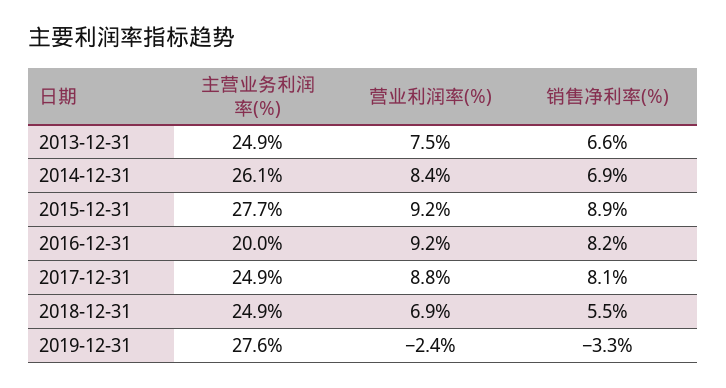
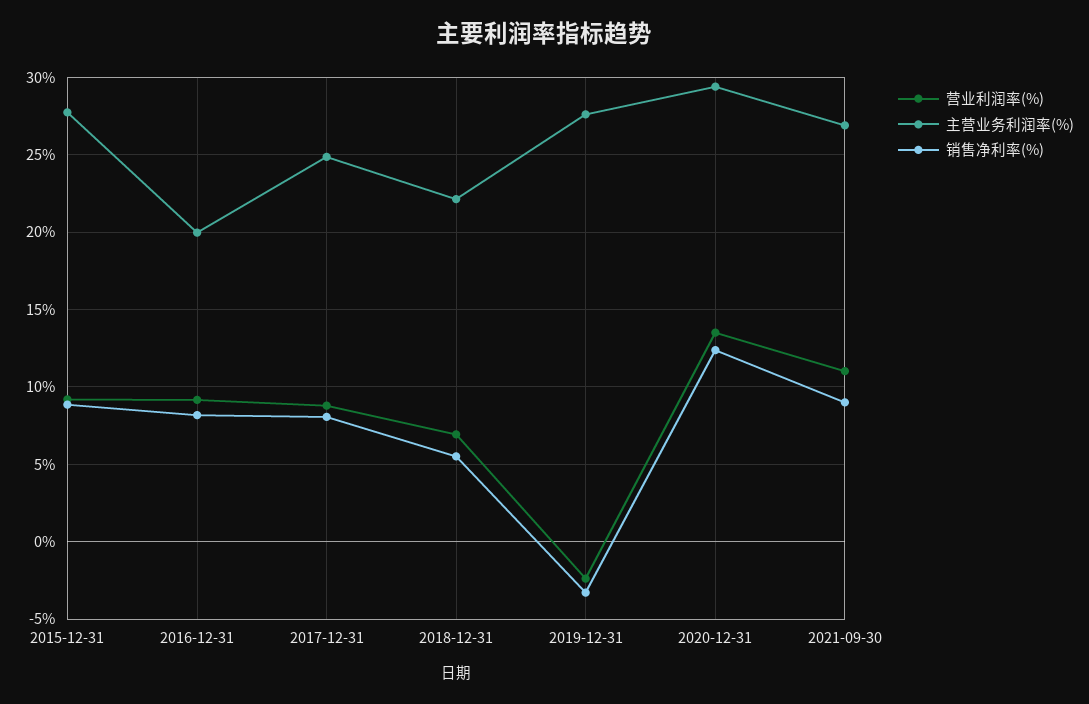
主营业务利润率(%), 2013-12-31: 24.9 -> none
营业利润率(%), 2013-12-31: 7.5 -> none
销售净利率(%), 2013-12-31: 6.6 -> none
主营业务利润率(%), 2014-12-31: 26.1 -> none
营业利润率(%), 2014-12-31: 8.4 -> none
销售净利率(%), 2014-12-31: 6.9 -> none
主营业务利润率(%), 2018-12-31: 24.9 -> 22
营业利润率(%), 2020-12-31: none -> 13.5
主营业务利润率(%), 2020-12-31: none -> 29.5
销售净利率(%), 2020-12-31: none -> 12.5
营业利润率(%), 2021-09-30: none -> 11
主营业务利润率(%), 2021-09-30: none -> 27
销售净利率(%), 2021-09-30: none -> 9

